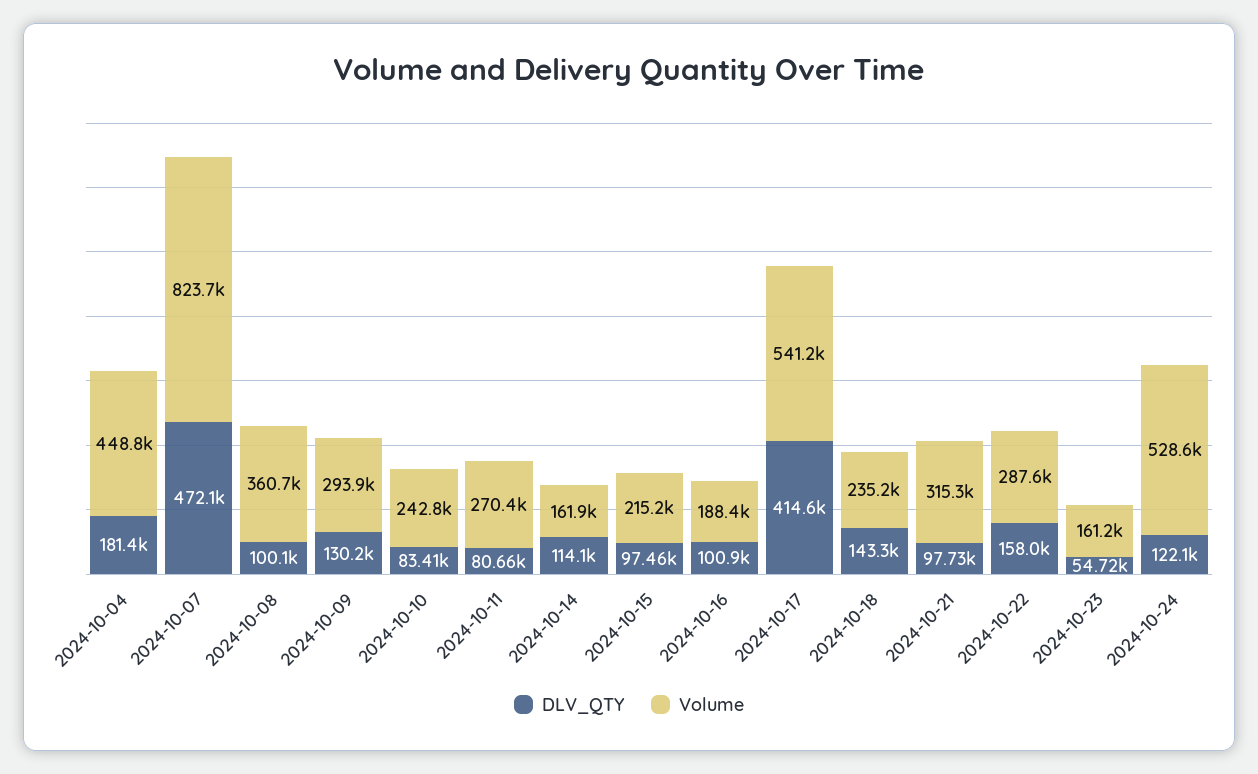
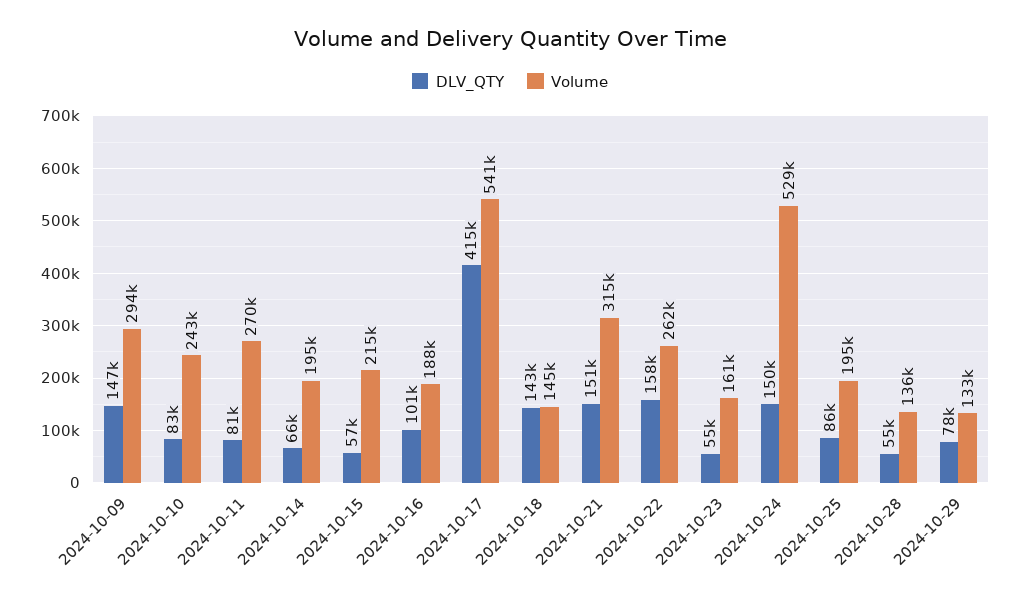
DLV_QTY, 2024-10-04: 181400 -> none
Volume, 2024-10-04: 448800 -> none
DLV_QTY, 2024-10-07: 472100 -> none
Volume, 2024-10-07: 823700 -> none
DLV_QTY, 2024-10-08: 100100 -> none
Volume, 2024-10-08: 360700 -> none
DLV_QTY, 2024-10-09: 130200 -> 147000
DLV_QTY, 2024-10-14: 114100 -> 66000
Volume, 2024-10-14: 161900 -> 195000
DLV_QTY, 2024-10-15: 97460 -> 57000
Volume, 2024-10-18: 235200 -> 145000
DLV_QTY, 2024-10-21: 97730 -> 151000
Volume, 2024-10-22: 287600 -> 262000
DLV_QTY, 2024-10-24: 122100 -> 150000
DLV_QTY, 2024-10-25: none -> 86000
Volume, 2024-10-25: none -> 195000
DLV_QTY, 2024-10-28: none -> 55000
Volume, 2024-10-28: none -> 136000
DLV_QTY, 2024-10-29: none -> 78000
Volume, 2024-10-29: none -> 133000

